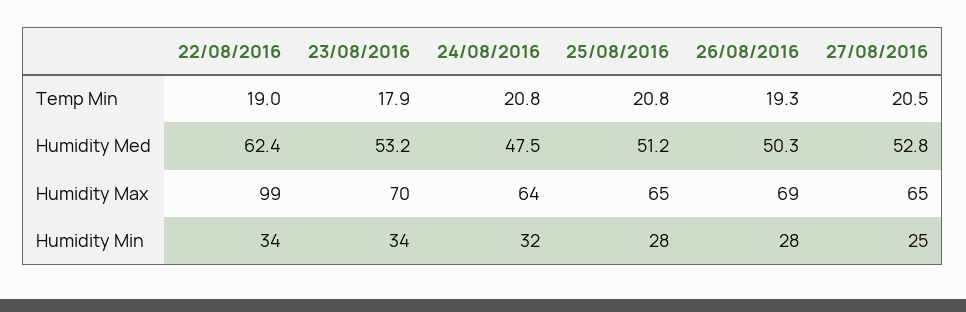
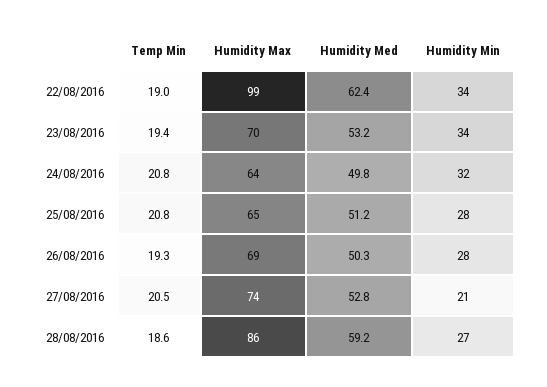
23/08/2016, Temp Min: 17.9 -> 19.4
24/08/2016, Humidity Med: 47.5 -> 49.8
27/08/2016, Humidity Max: 65 -> 74
27/08/2016, Humidity Min: 25 -> 21
28/08/2016, Temp Min: none -> 18.6
28/08/2016, Humidity Max: none -> 86
28/08/2016, Humidity Med: none -> 59.2
28/08/2016, Humidity Min: none -> 27

